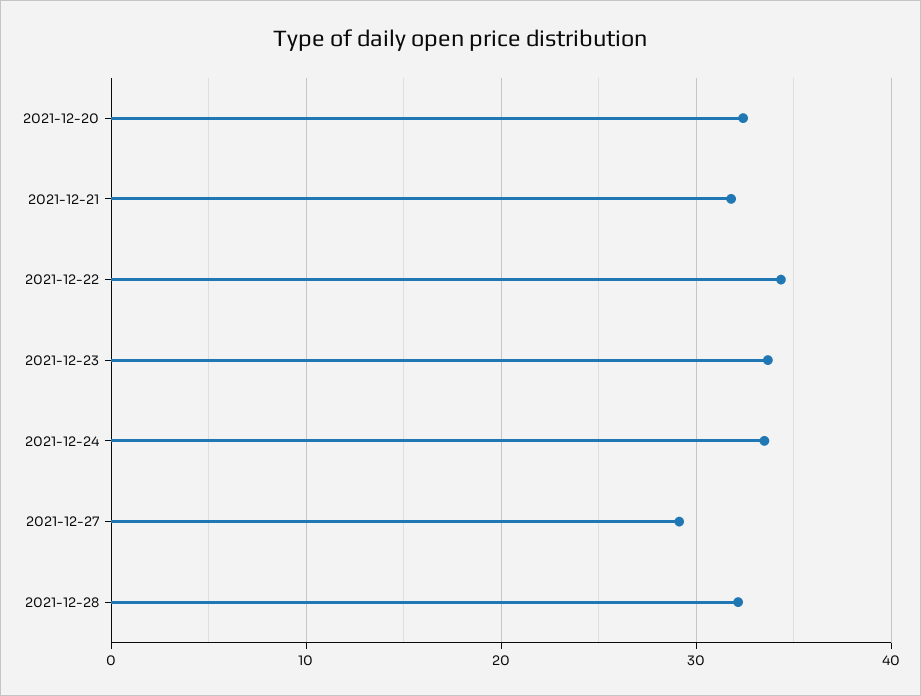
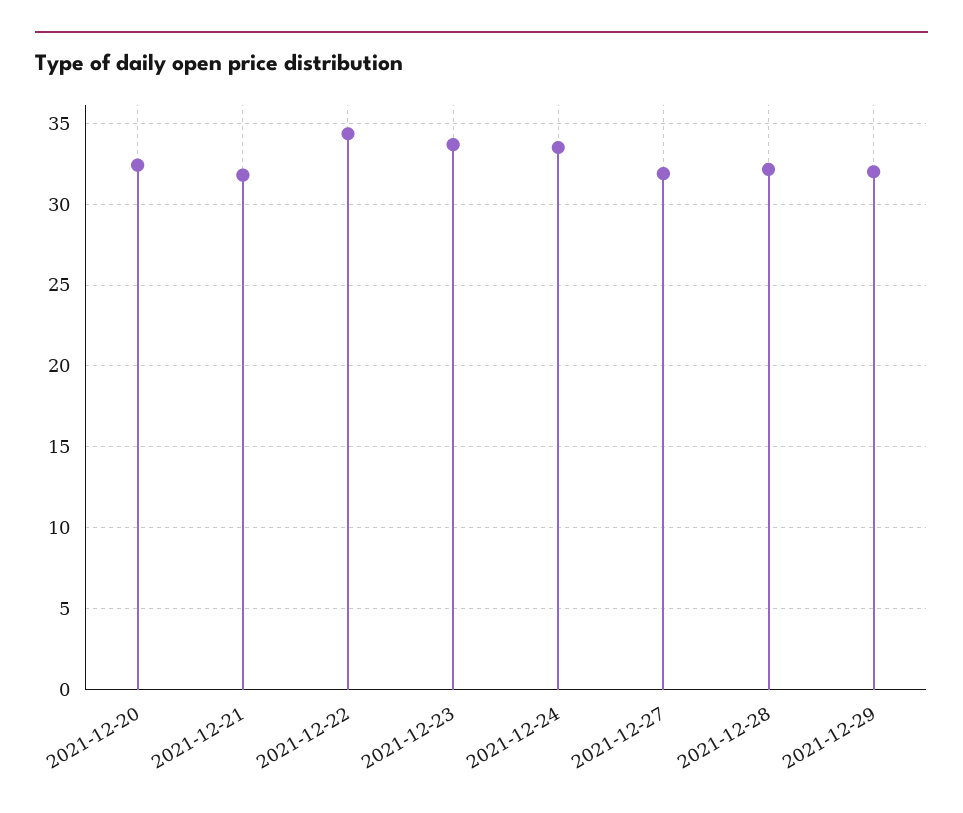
2021-12-27: 29 -> 32
2021-12-29: none -> 32

